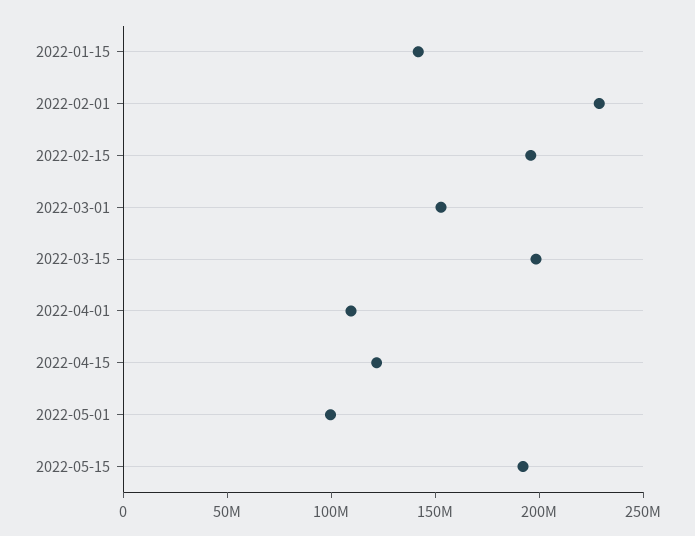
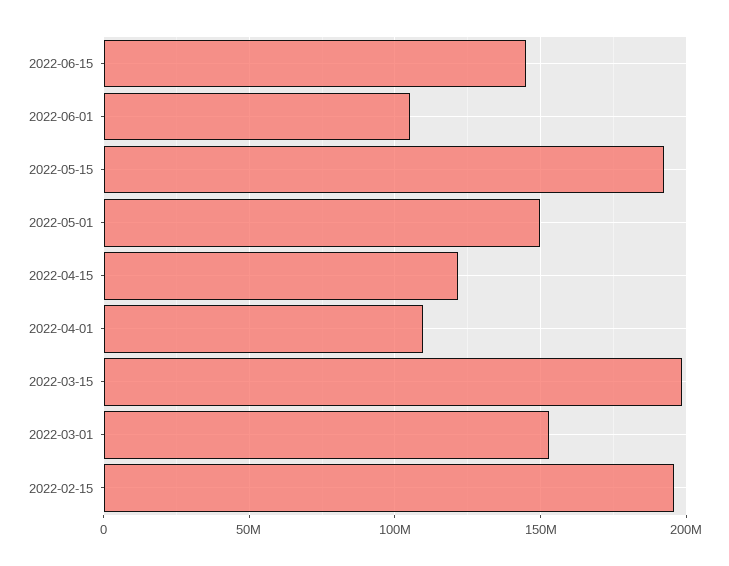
2022-01-15: 140000000 -> none
2022-02-01: 230000000 -> none
2022-05-01: 100000000 -> 150000000
2022-06-15: none -> 145000000
2022-06-01: none -> 105000000

